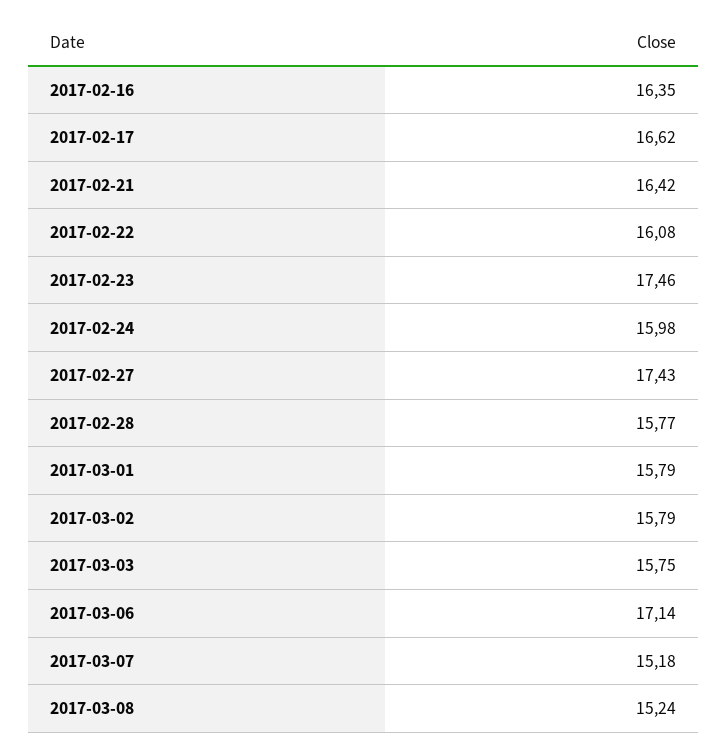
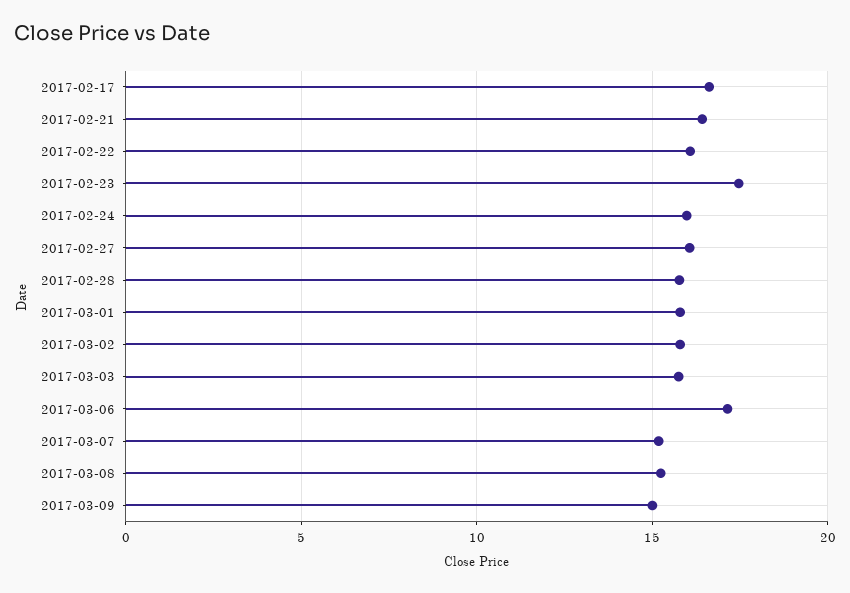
2017-02-16: 16.35 -> none
2017-02-27: 17.43 -> 16
2017-03-09: none -> 15

